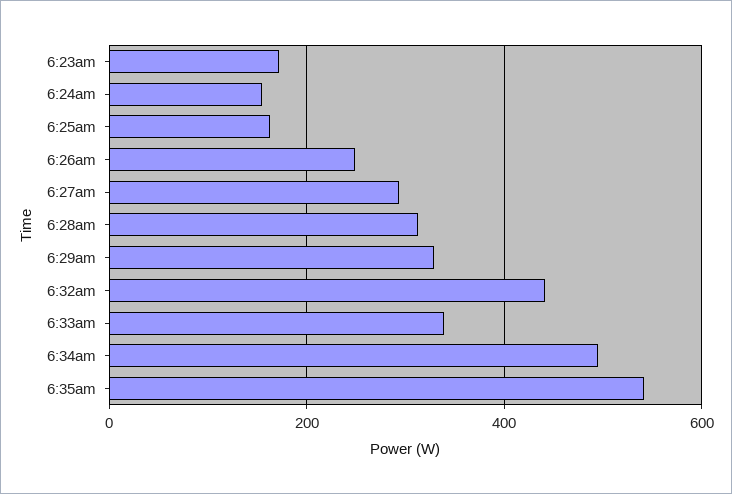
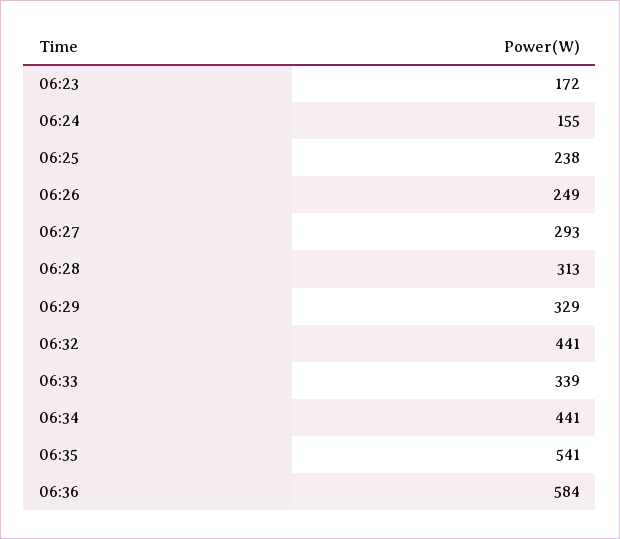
6:25am: 160 -> 238
6:34am: 500 -> 441
06:36: none -> 584

